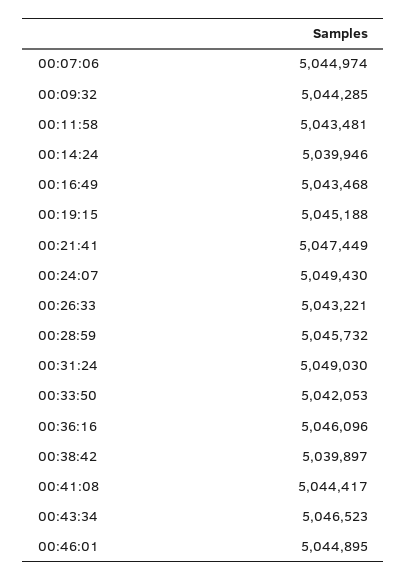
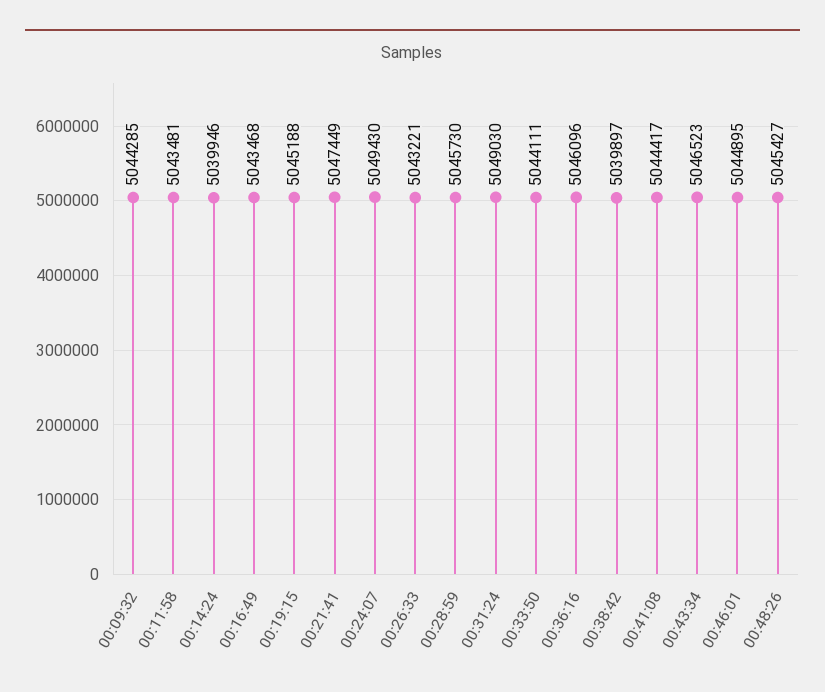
00:07:06: 5044974 -> none
00:28:59: 5045732 -> 5045730
00:33:50: 5042053 -> 5044111
00:48:26: none -> 5045427

